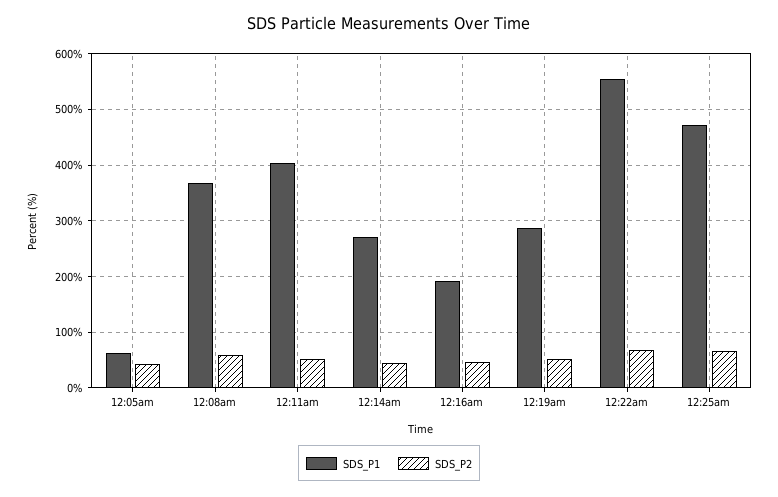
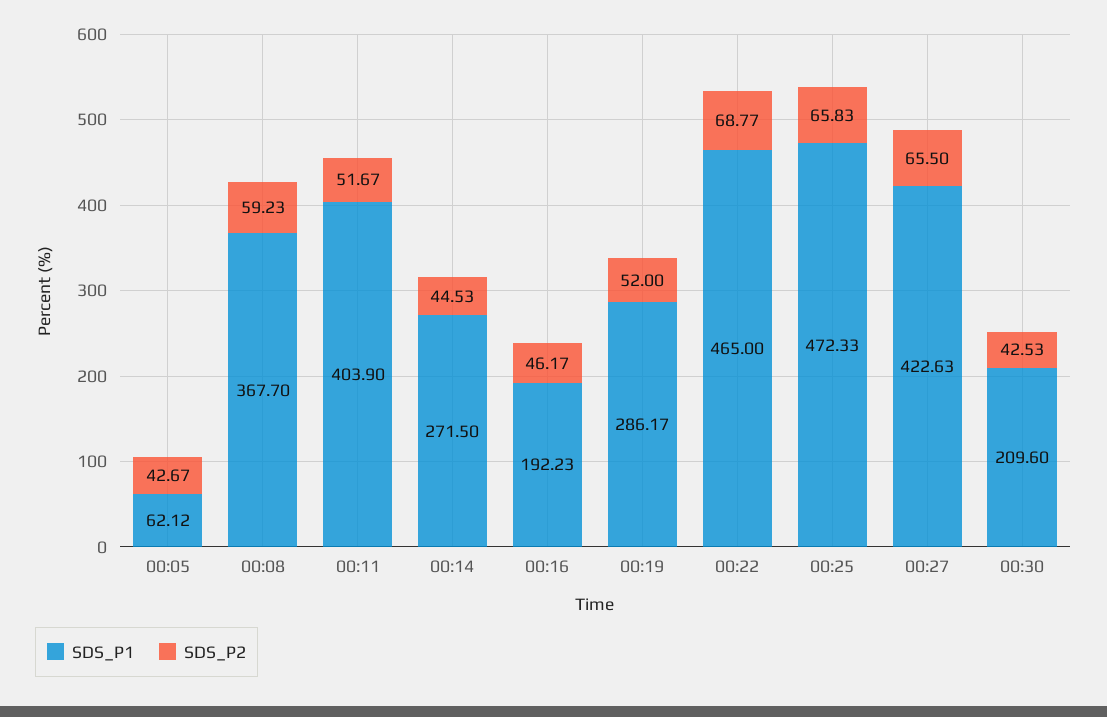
SDS_P1, 12:22am: 560 -> 465
SDS_P1, 00:27: none -> 422.63
SDS_P2, 00:27: none -> 65.5
SDS_P1, 00:30: none -> 209.6
SDS_P2, 00:30: none -> 42.53

